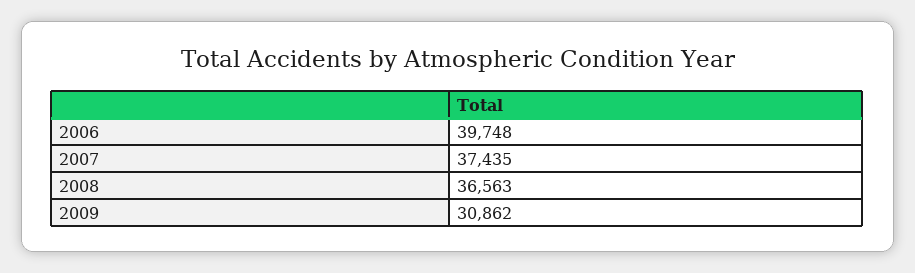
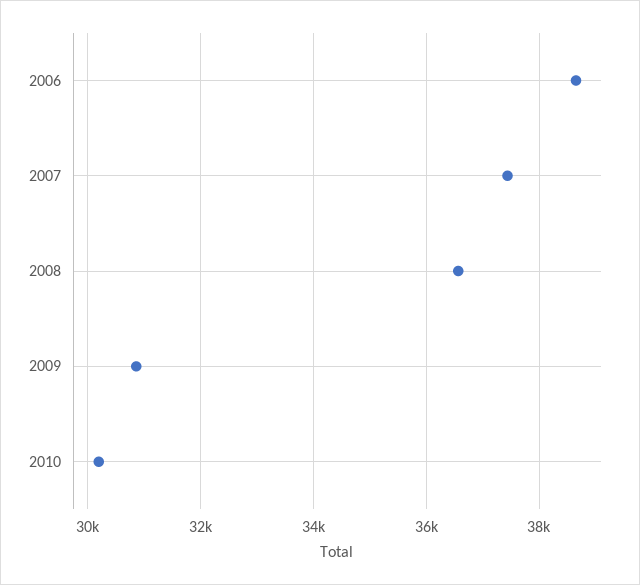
2006: 39748 -> 38600
2010: none -> 30200

